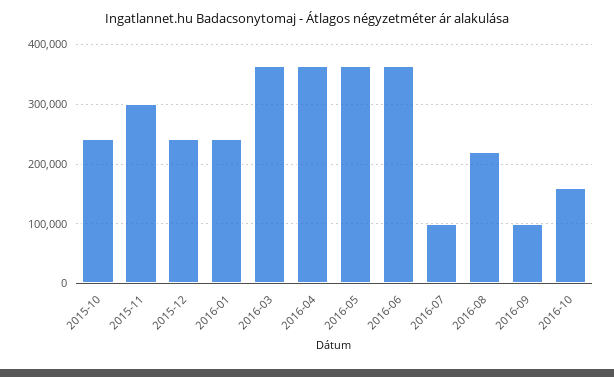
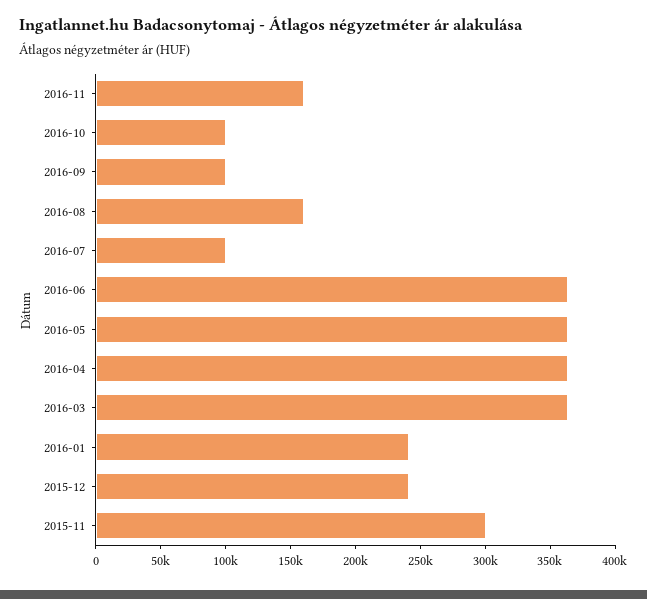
2015-10: 240000 -> none
2016-08: 220000 -> 160000
2016-10: 160000 -> 100000
2016-11: none -> 160000

